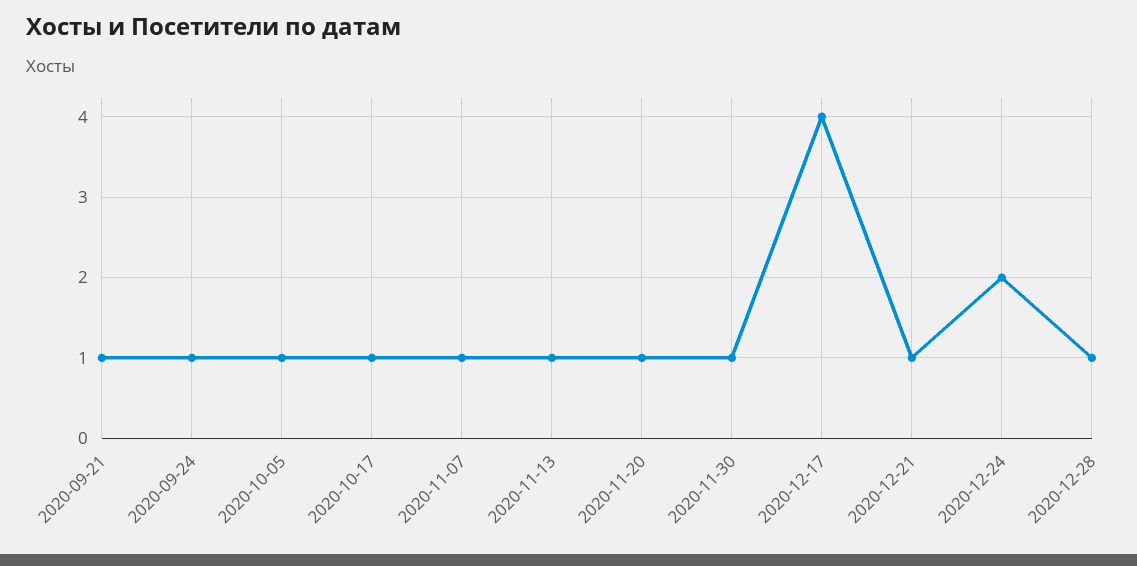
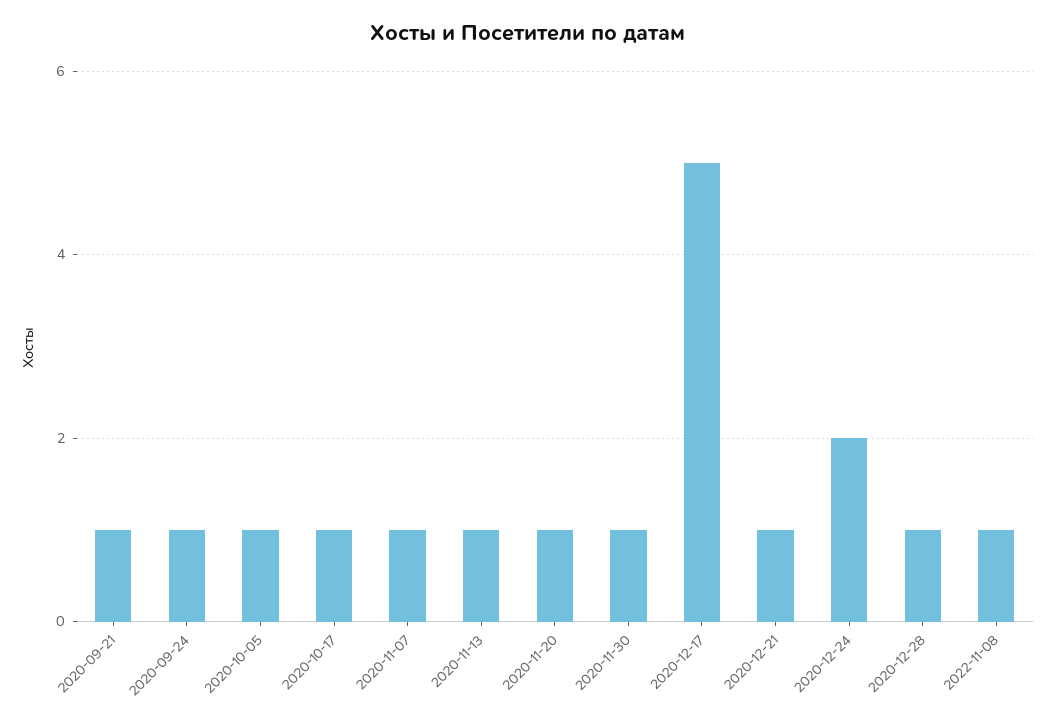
2020-12-17: 4 -> 5
2022-11-08: none -> 1

